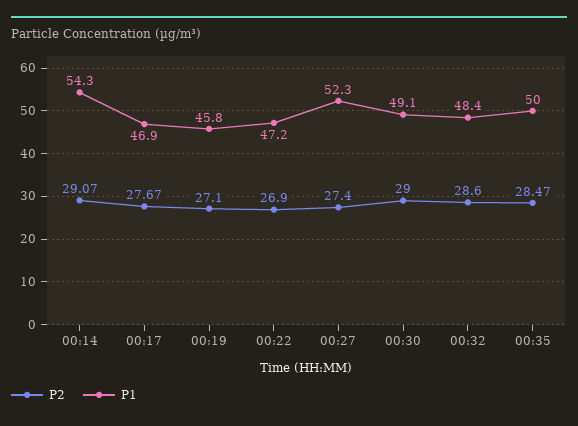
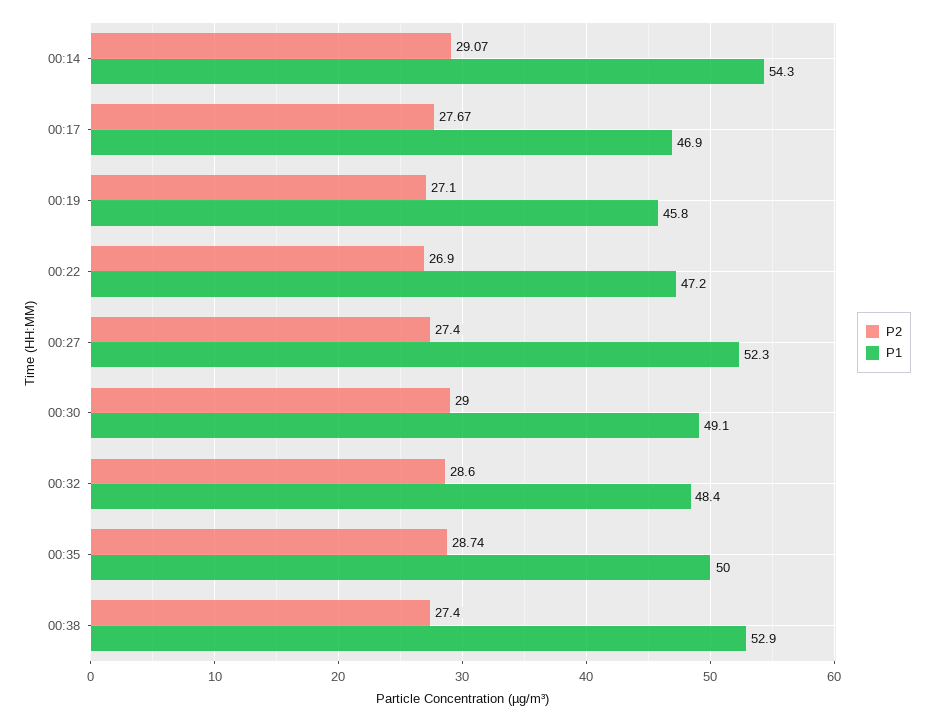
P2, 00:35: 28.47 -> 28.74
P2, 00:38: none -> 27.4
P1, 00:38: none -> 52.9

